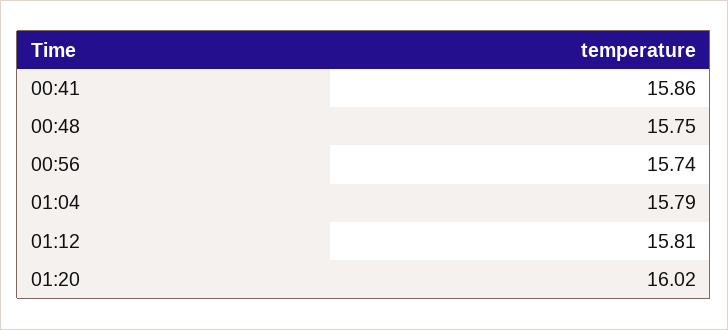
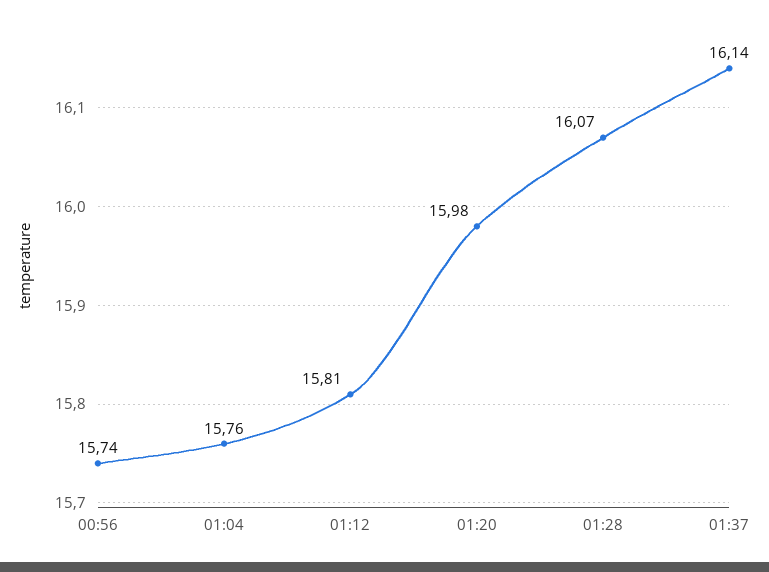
00:41: 15.86 -> none
00:48: 15.75 -> none
01:04: 15.79 -> 15.76
01:20: 16.02 -> 15.98
01:28: none -> 16.07
01:37: none -> 16.14

